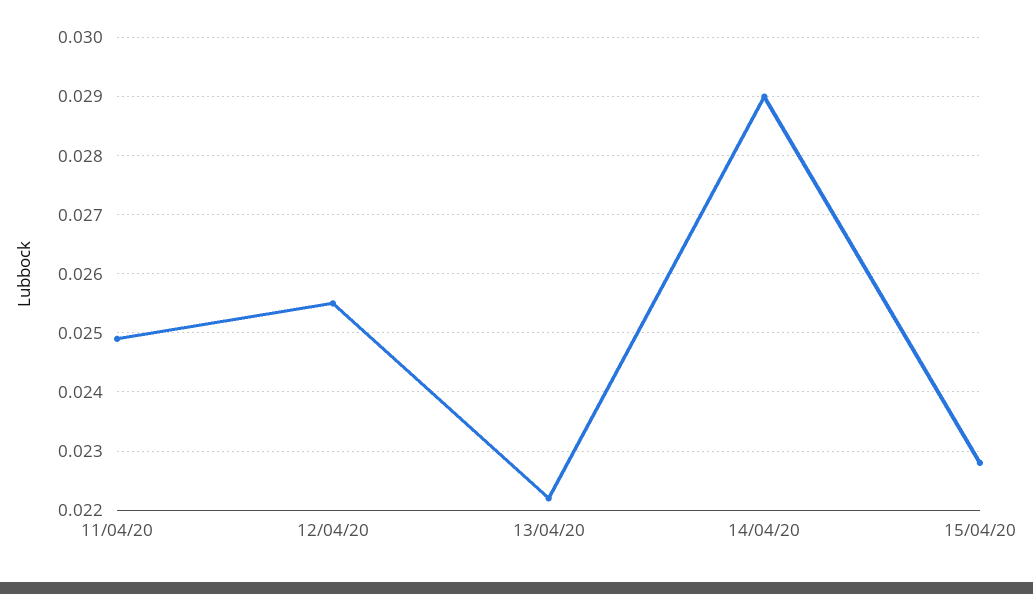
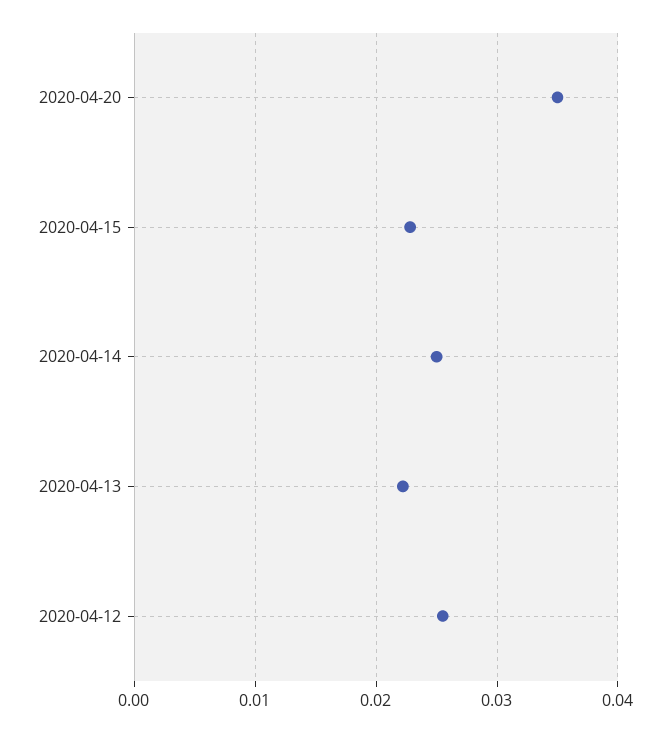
11/04/20: 0.025 -> none
14/04/20: 0.029 -> 0.025
2020-04-20: none -> 0.035

